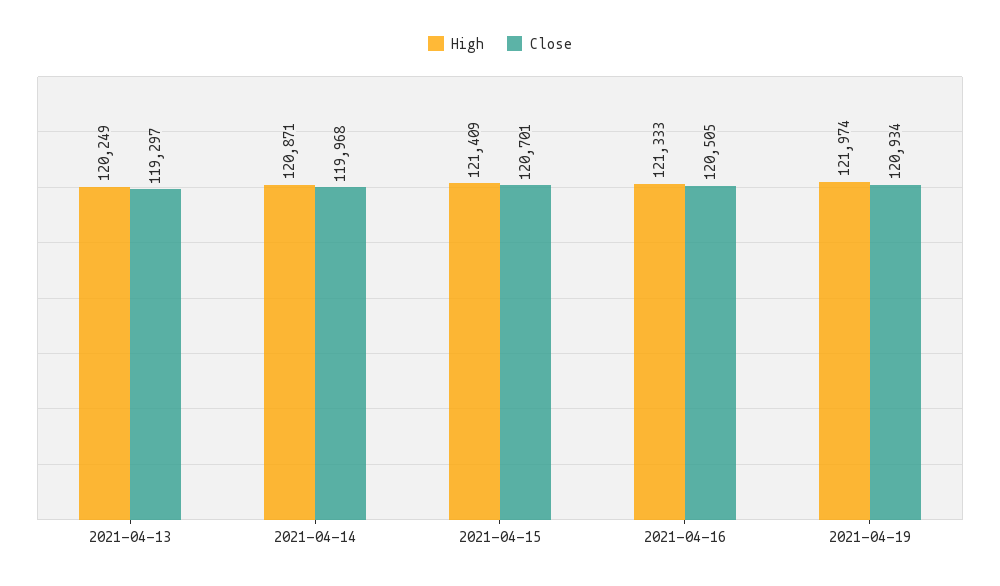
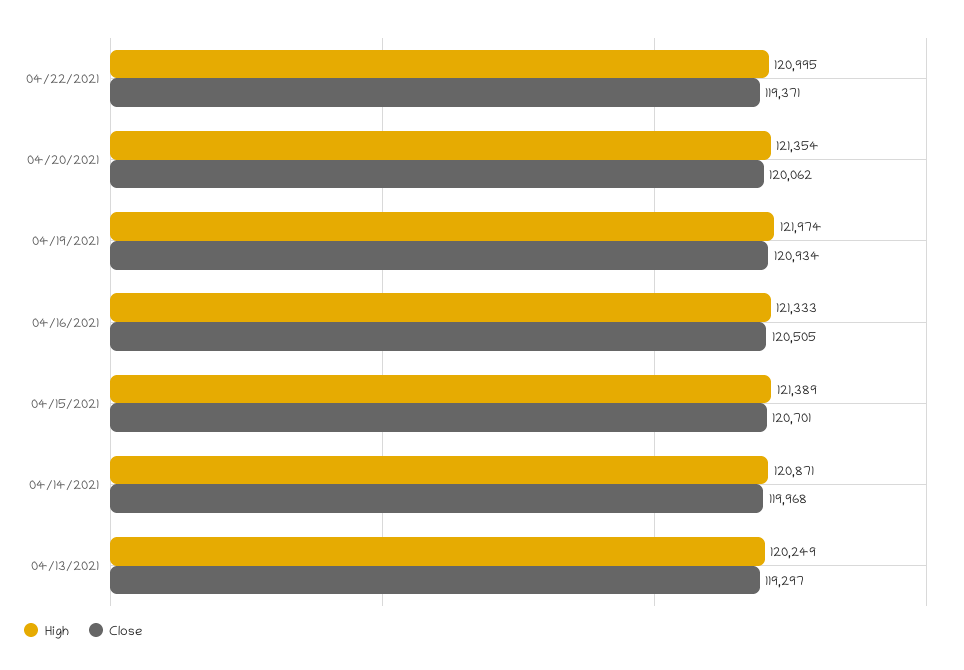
High, 2021-04-15: 121409 -> 121389
High, 04/22/2021: none -> 120995
Close, 04/22/2021: none -> 119371
High, 04/20/2021: none -> 121354
Close, 04/20/2021: none -> 120062

